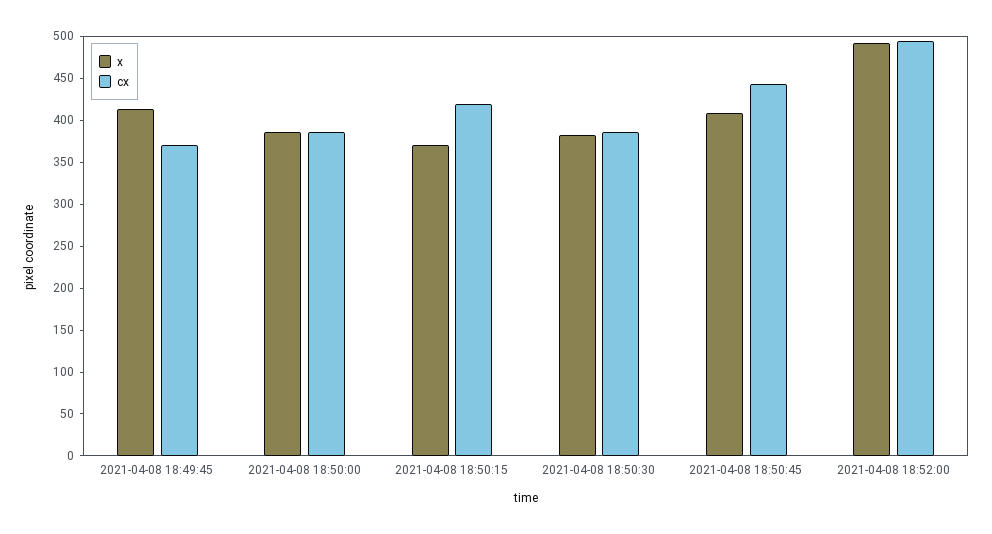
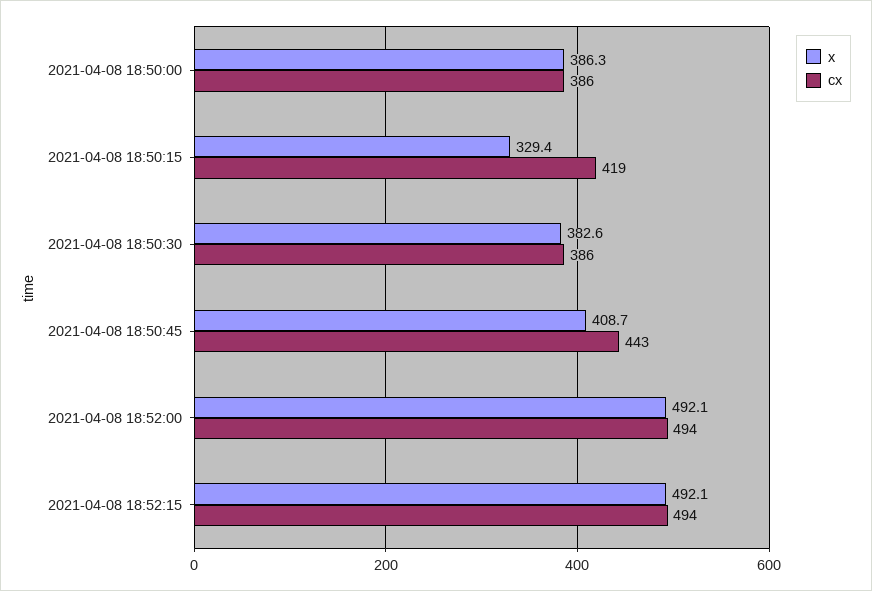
x, 2021-04-08 18:49:45: 410 -> none
cx, 2021-04-08 18:49:45: 370 -> none
x, 2021-04-08 18:50:15: 370 -> 329.4
x, 2021-04-08 18:52:15: none -> 492.1
cx, 2021-04-08 18:52:15: none -> 494

